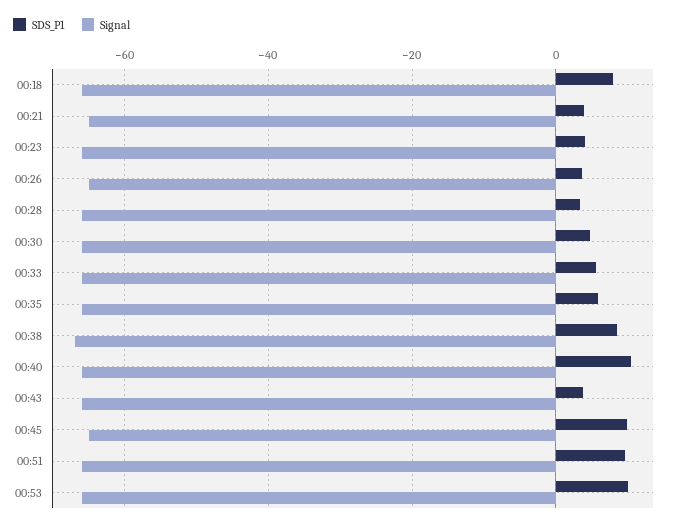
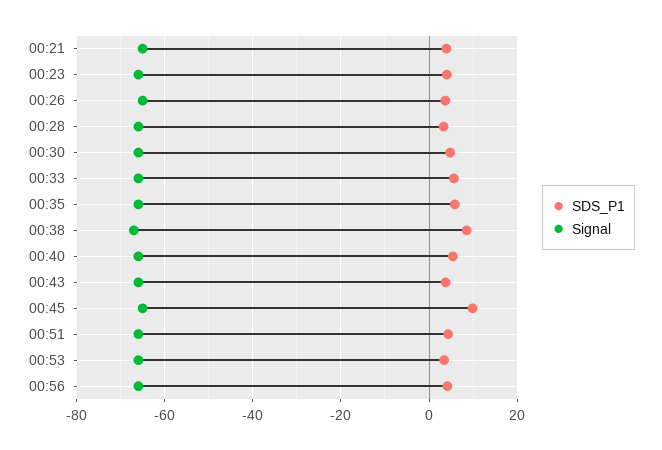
SDS_P1, 00:18: 8 -> none
Signal, 00:18: -66 -> none
SDS_P1, 00:40: 10 -> 6
SDS_P1, 00:51: 10 -> 4
SDS_P1, 00:53: 10 -> 4
SDS_P1, 00:56: none -> 4
Signal, 00:56: none -> -66

